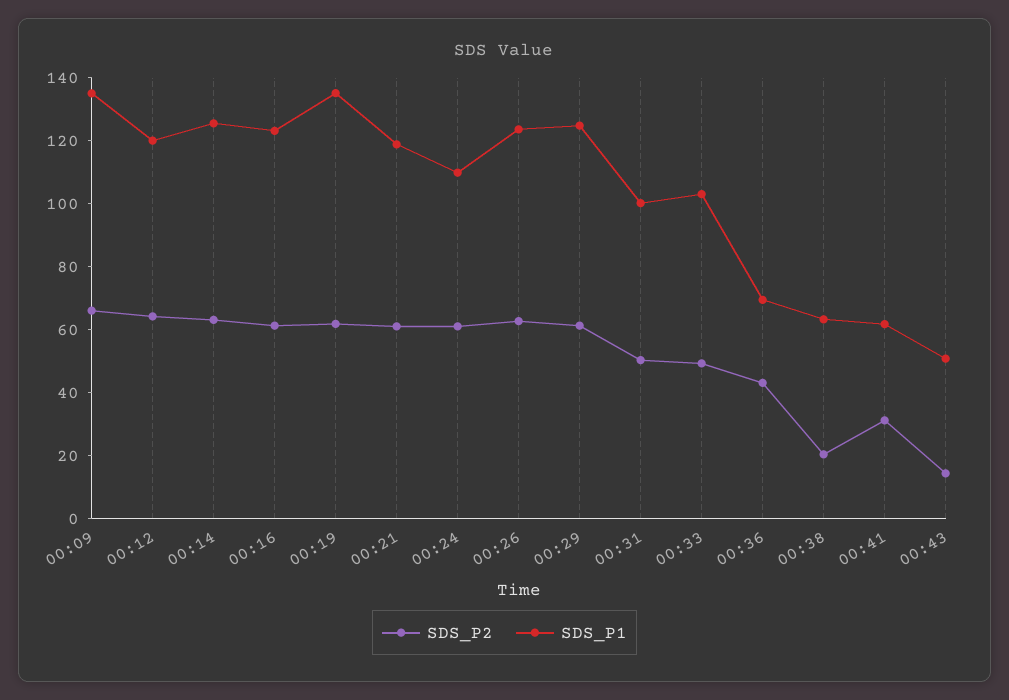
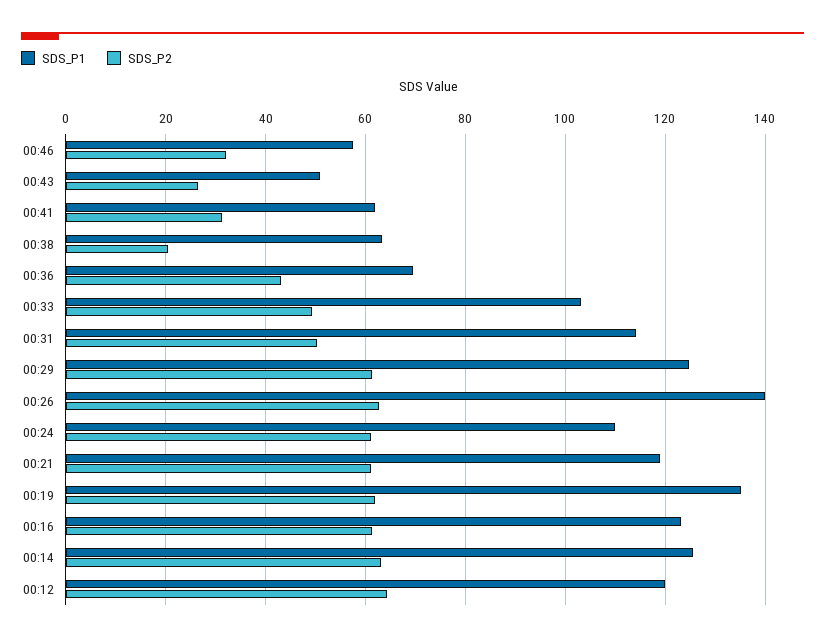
SDS_P2, 00:09: 65 -> none
SDS_P1, 00:09: 135 -> none
SDS_P1, 00:26: 125 -> 140
SDS_P1, 00:31: 100 -> 114
SDS_P2, 00:43: 15 -> 26
SDS_P1, 00:46: none -> 58
SDS_P2, 00:46: none -> 32

